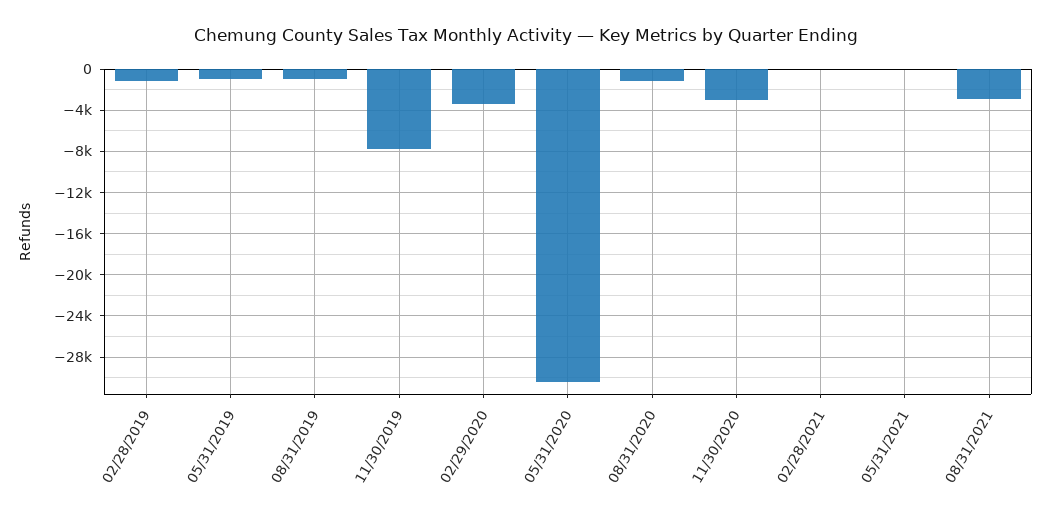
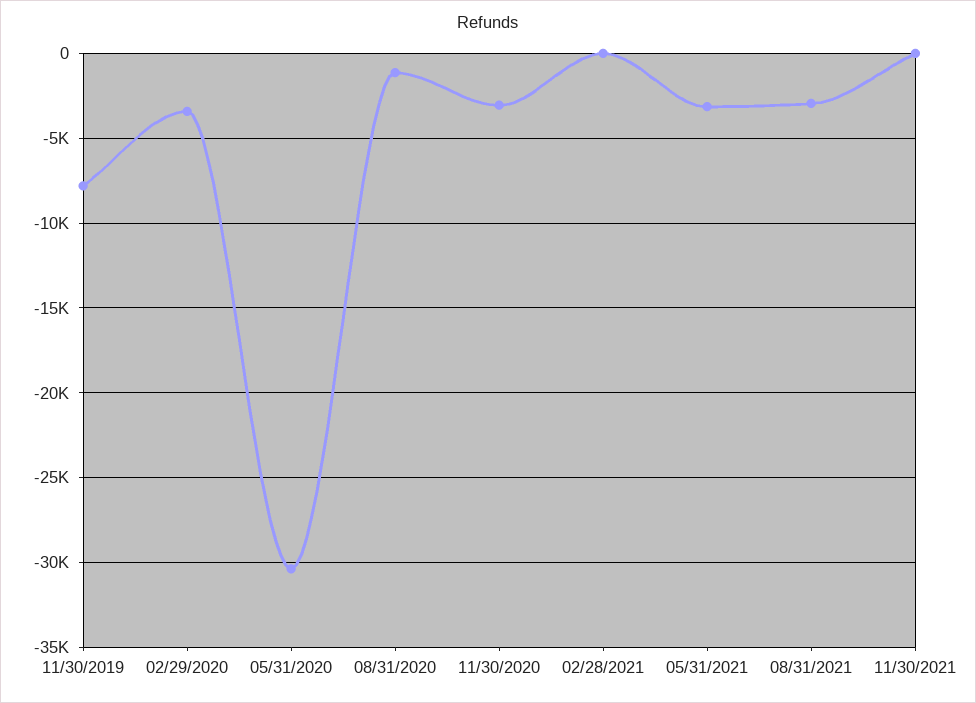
02/28/2019: -1000 -> none
05/31/2019: -1000 -> none
08/31/2019: -1000 -> none
05/31/2021: 0 -> -3000
11/30/2021: none -> 0

